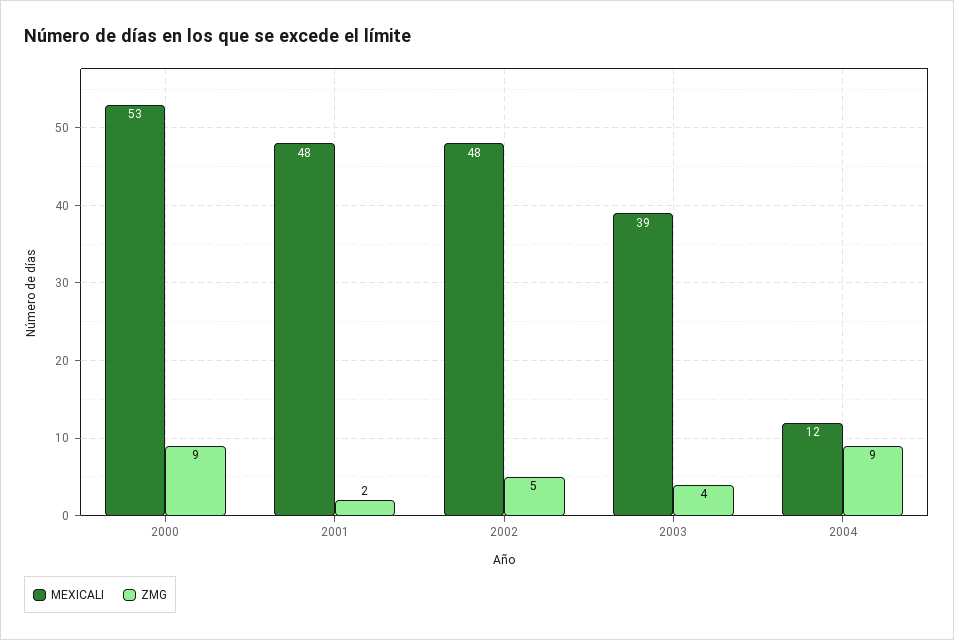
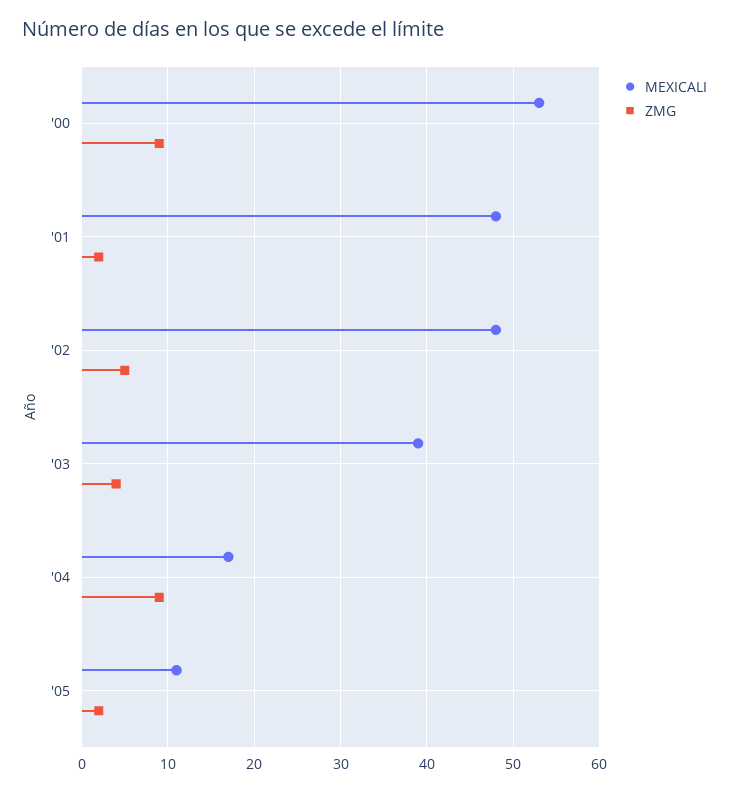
MEXICALI, 2004: 12 -> 17
MEXICALI, '05: none -> 11
ZMG, '05: none -> 2

